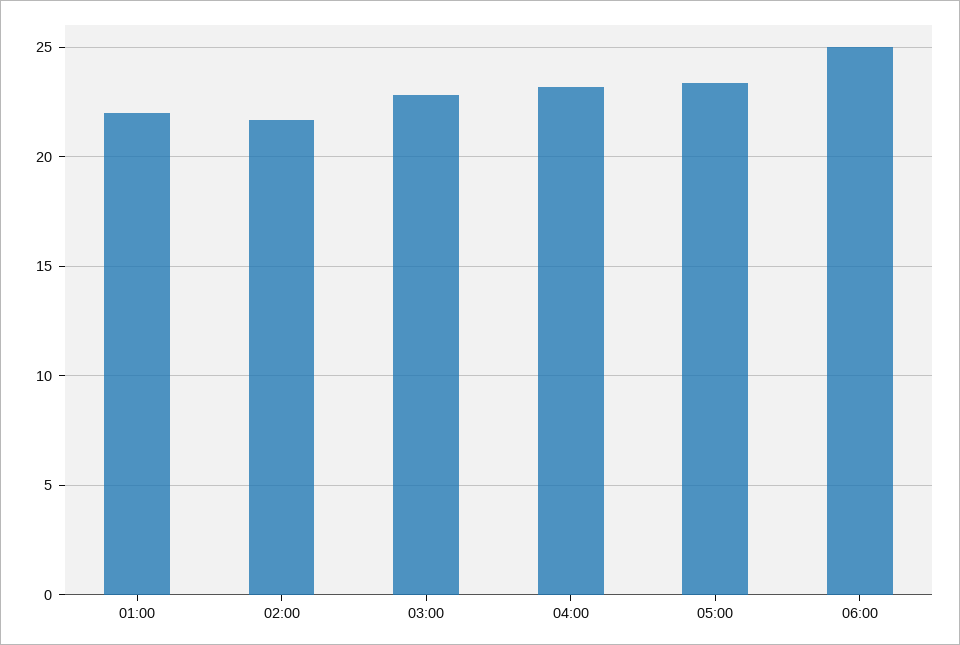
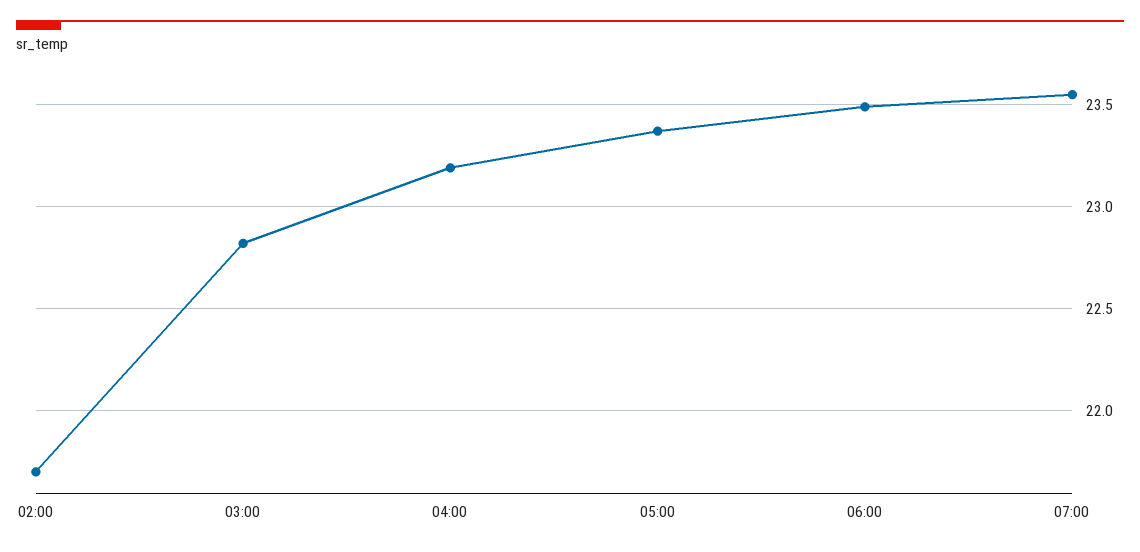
01:00: 22 -> none
06:00: 25 -> 23.5
07:00: none -> 23.55

